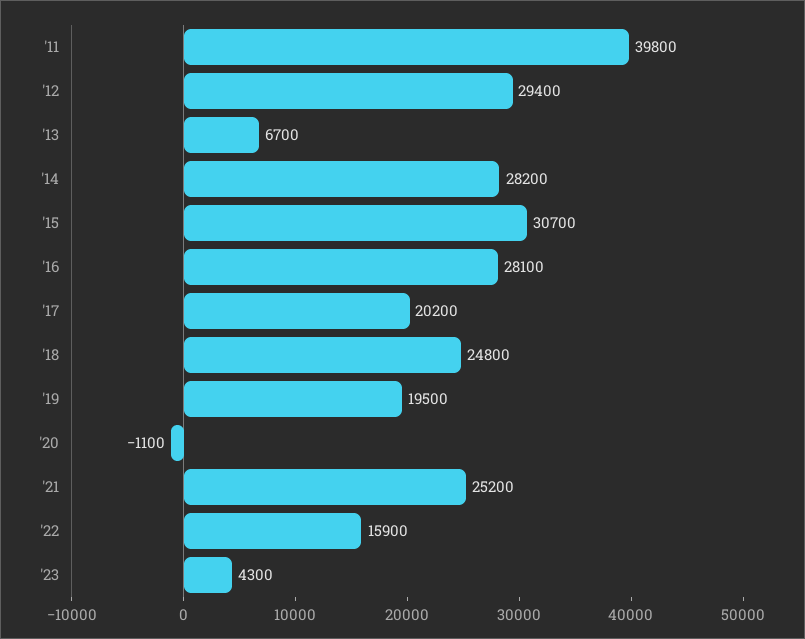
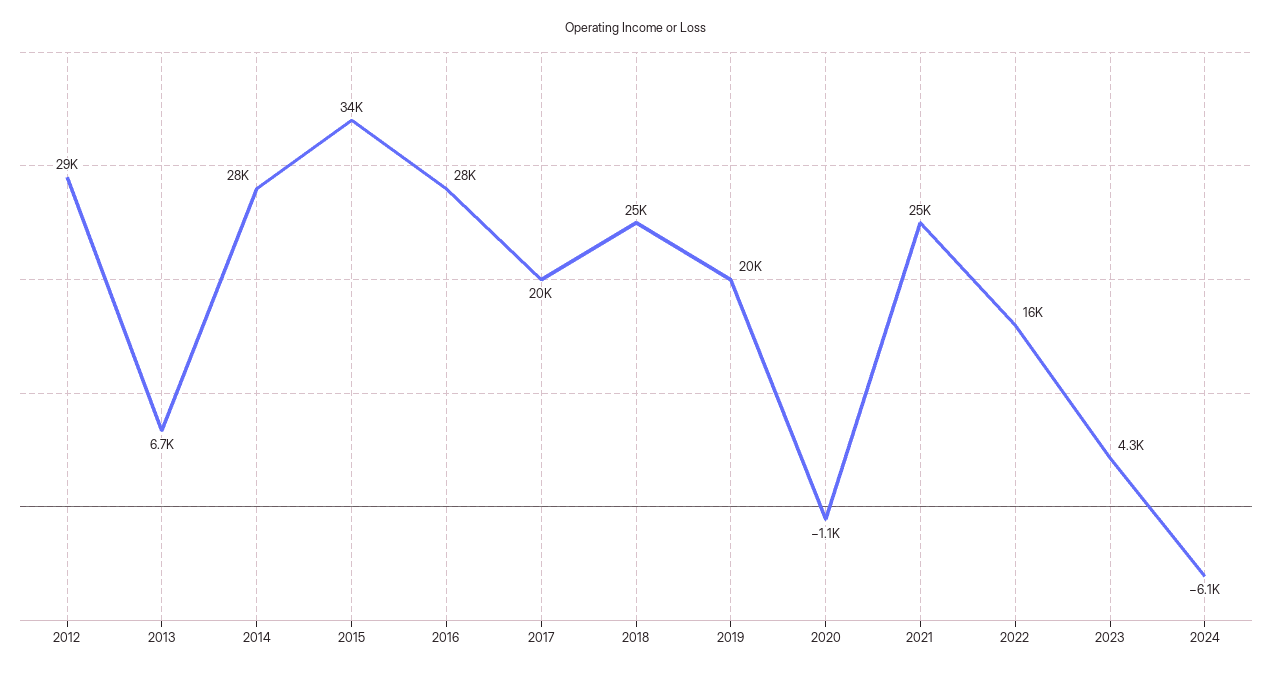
'11: 39800 -> none
'15: 30700 -> 34000
2024: none -> -6100

